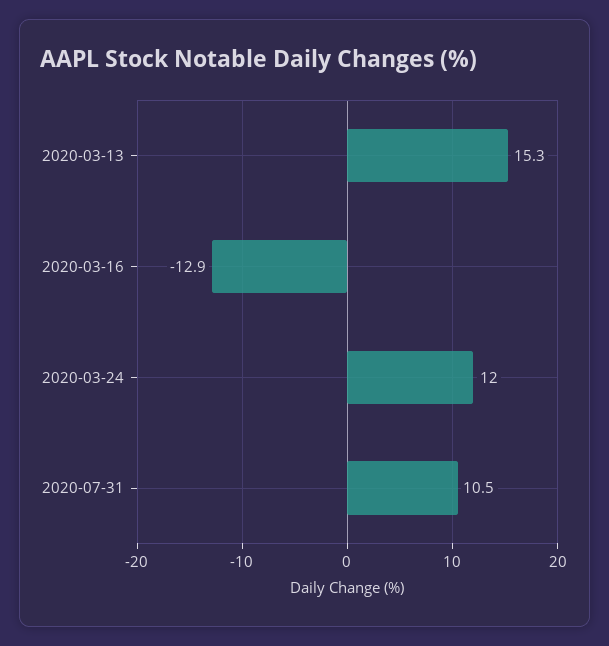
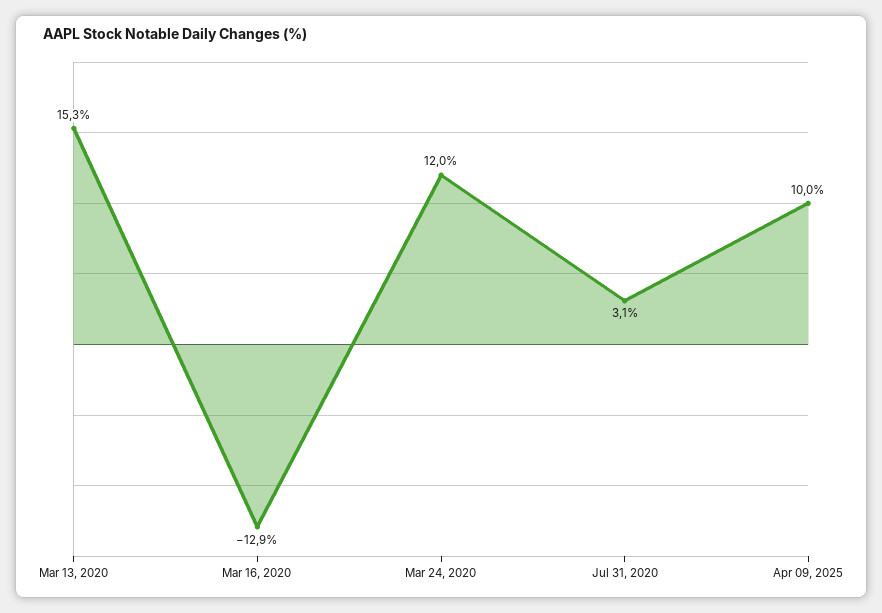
2020-07-31: 10.5 -> 3.1
Apr 09, 2025: none -> 10

